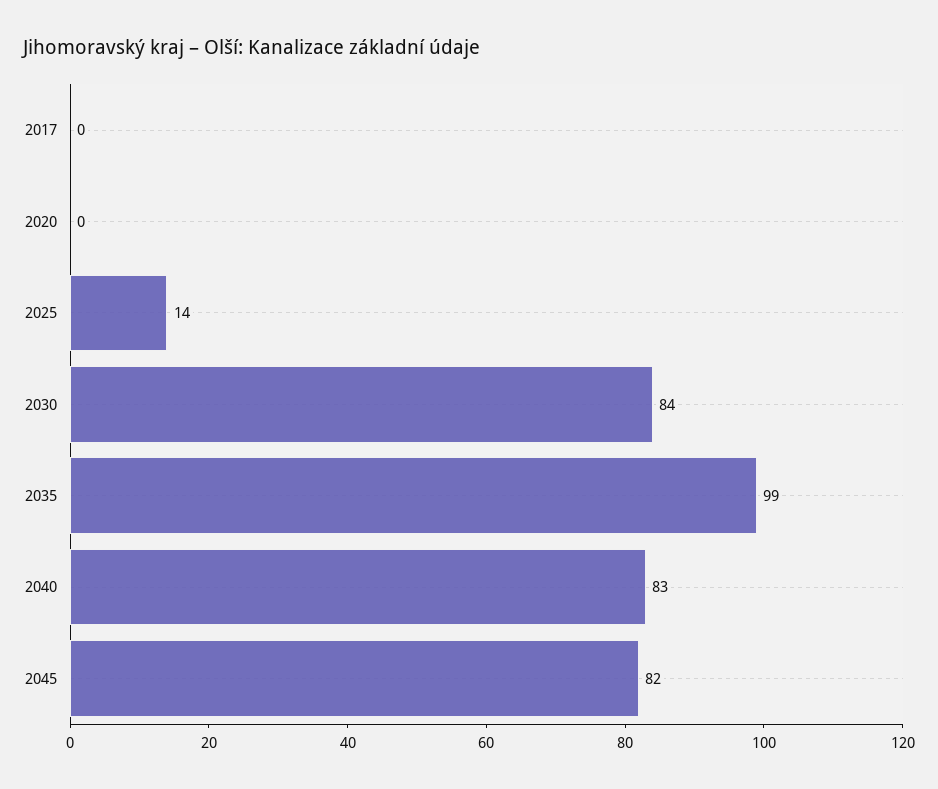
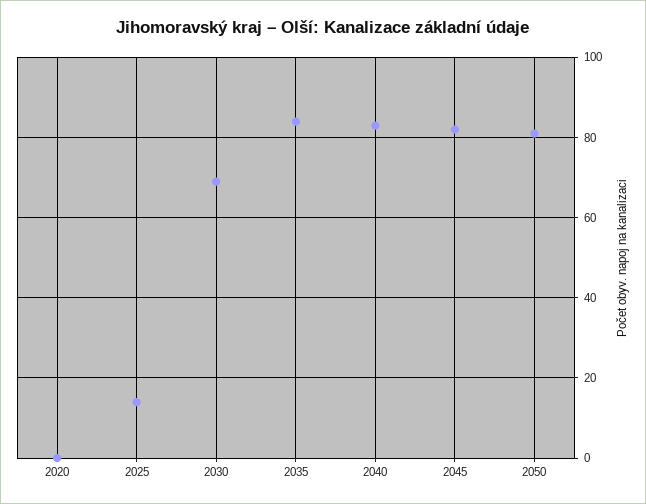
2017: 0 -> none
2030: 84 -> 70
2035: 99 -> 85
2050: none -> 80

